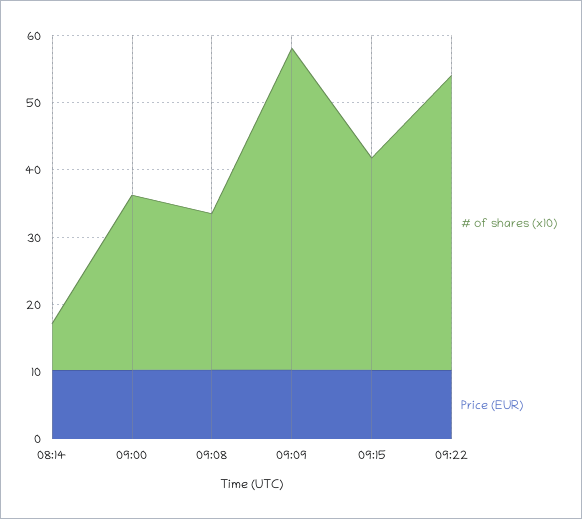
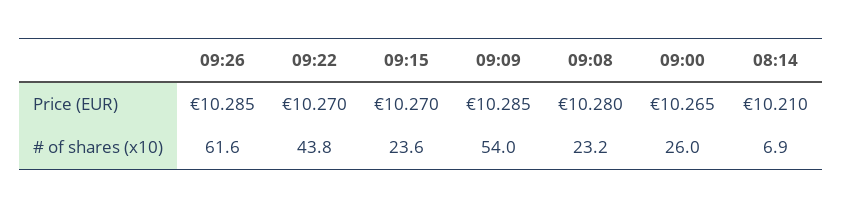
# of shares (x10), 09:09: 48 -> 54
# of shares (x10), 09:15: 32 -> 23.6
Price (EUR), 09:26: none -> 10.285
# of shares (x10), 09:26: none -> 61.6

